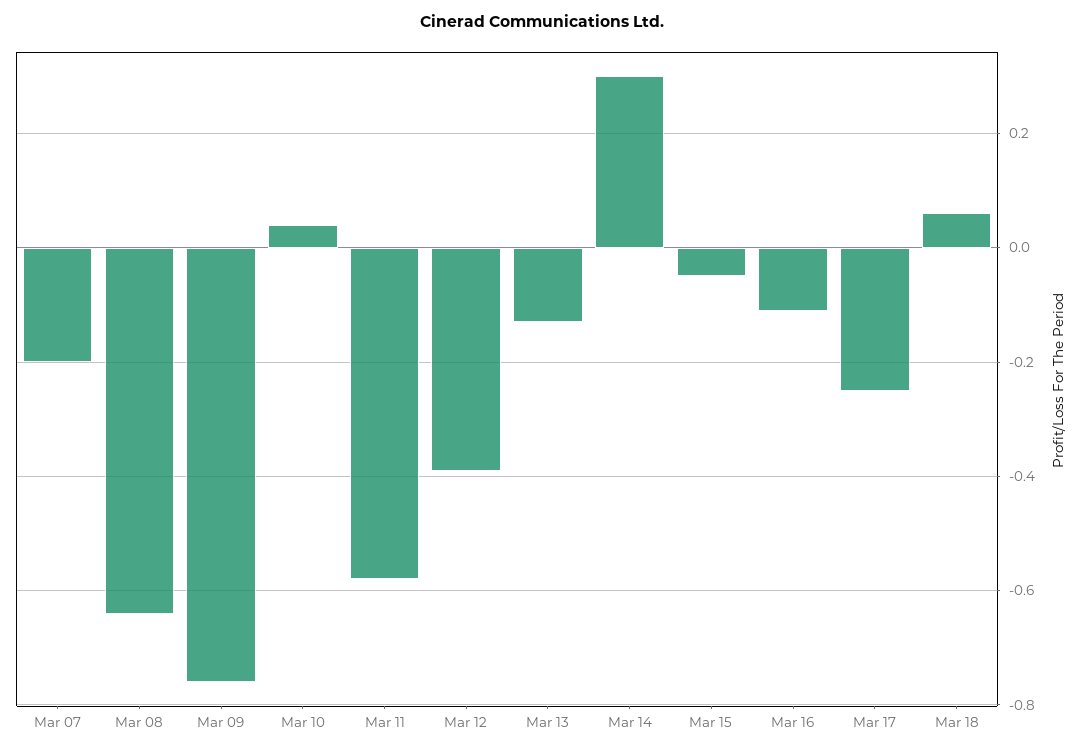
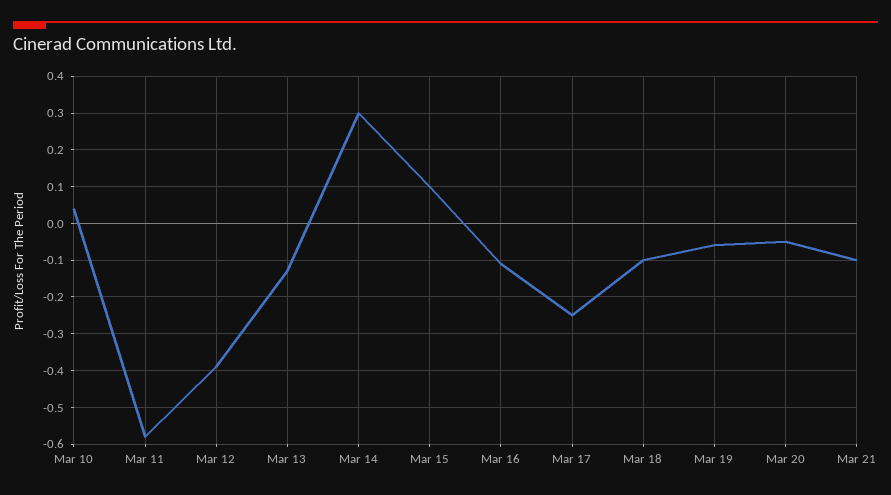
Mar 07: -0.2 -> none
Mar 08: -0.65 -> none
Mar 09: -0.75 -> none
Mar 15: -0.05 -> 0.1
Mar 18: 0.05 -> -0.1
Mar 19: none -> -0.05
Mar 20: none -> -0.05
Mar 21: none -> -0.1

